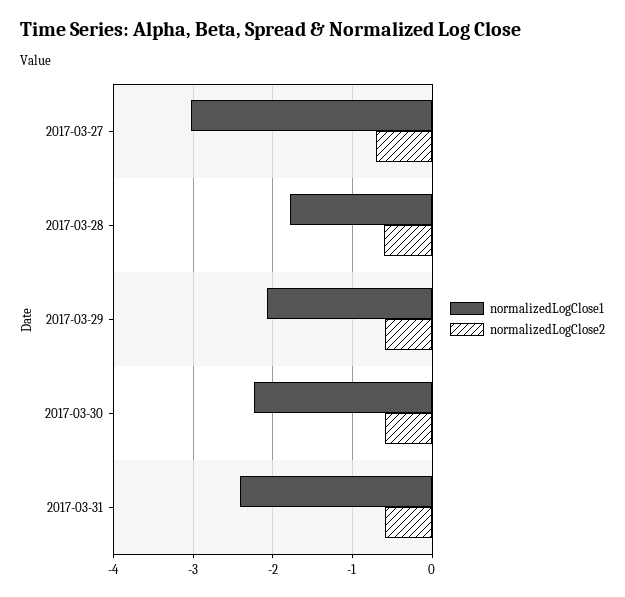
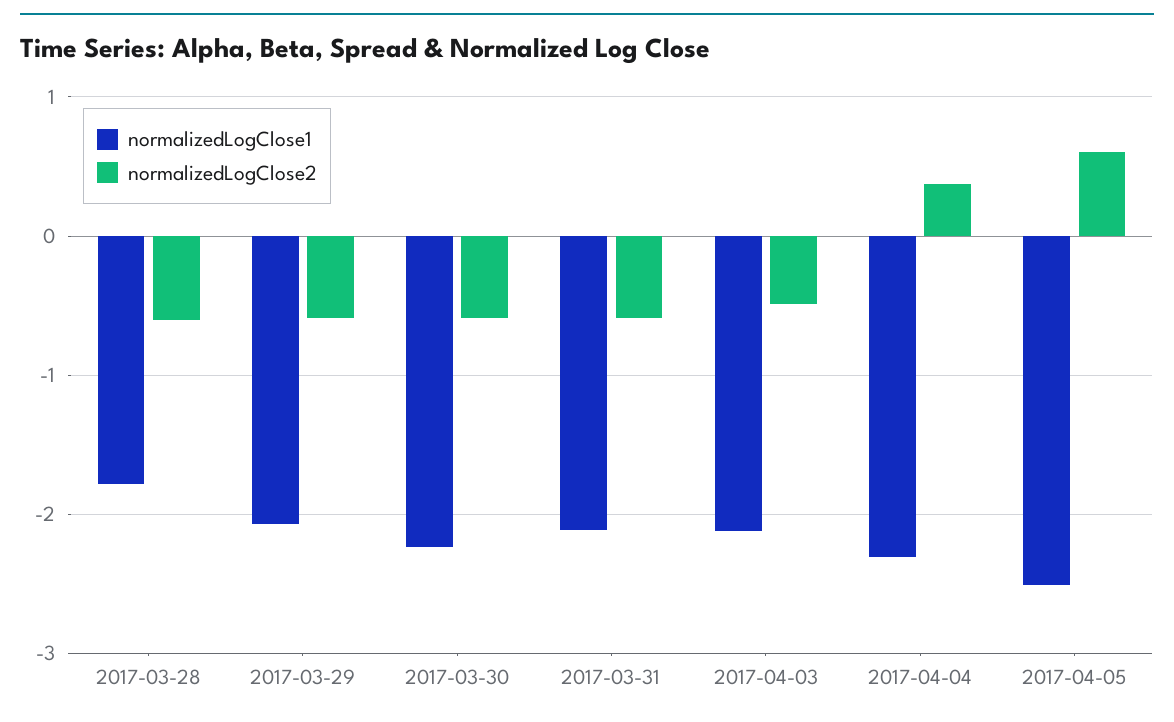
normalizedLogClose1, 2017-03-27: -3 -> none
normalizedLogClose2, 2017-03-27: -0.7 -> none
normalizedLogClose1, 2017-03-31: -2.4 -> -2.1
normalizedLogClose1, 2017-04-03: none -> -2.1
normalizedLogClose2, 2017-04-03: none -> -0.5
normalizedLogClose1, 2017-04-04: none -> -2.3
normalizedLogClose2, 2017-04-04: none -> 0.4
normalizedLogClose1, 2017-04-05: none -> -2.5
normalizedLogClose2, 2017-04-05: none -> 0.6

